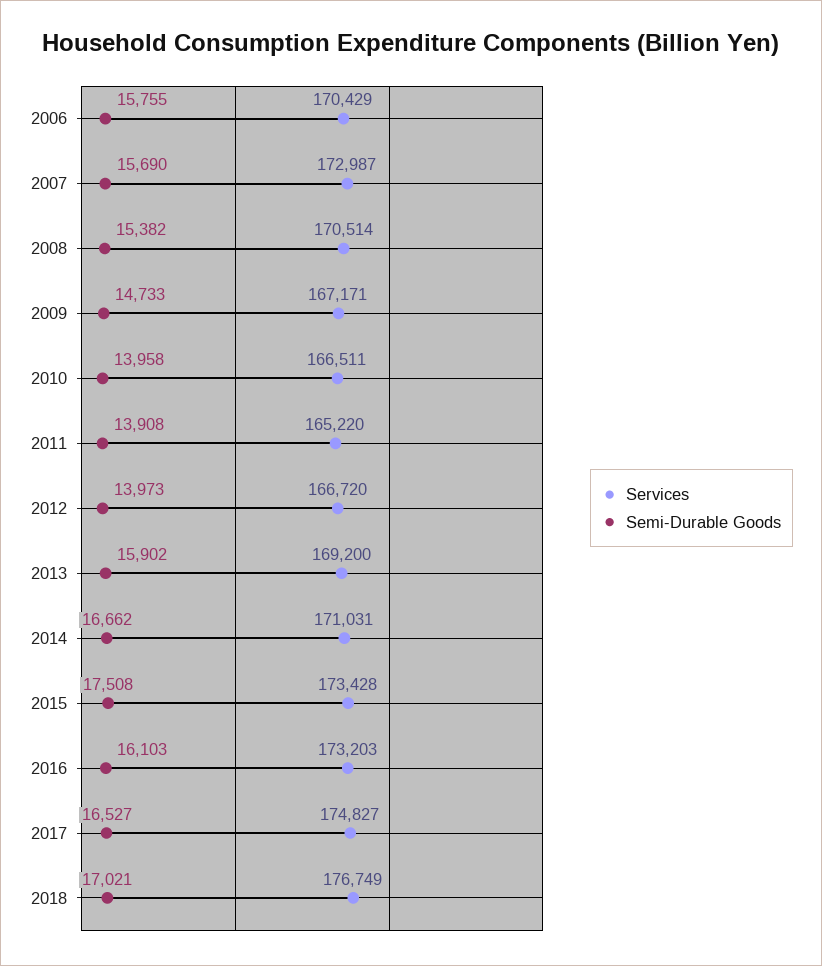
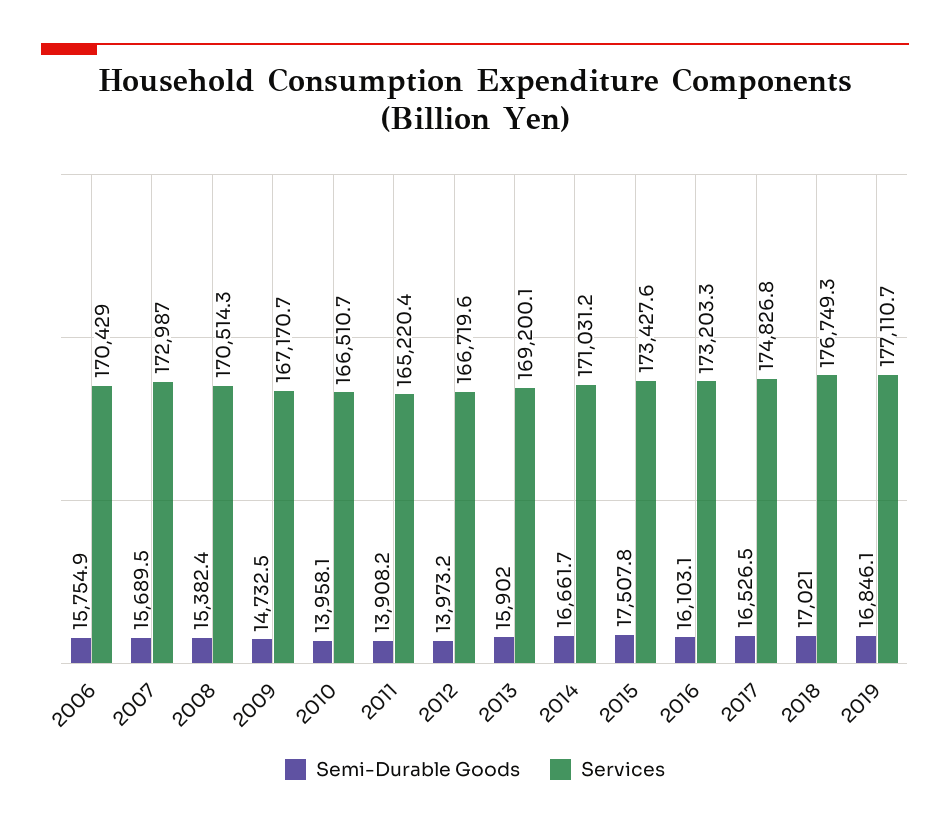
Semi-Durable Goods, 2019: none -> 16846.1
Services, 2019: none -> 177110.7

